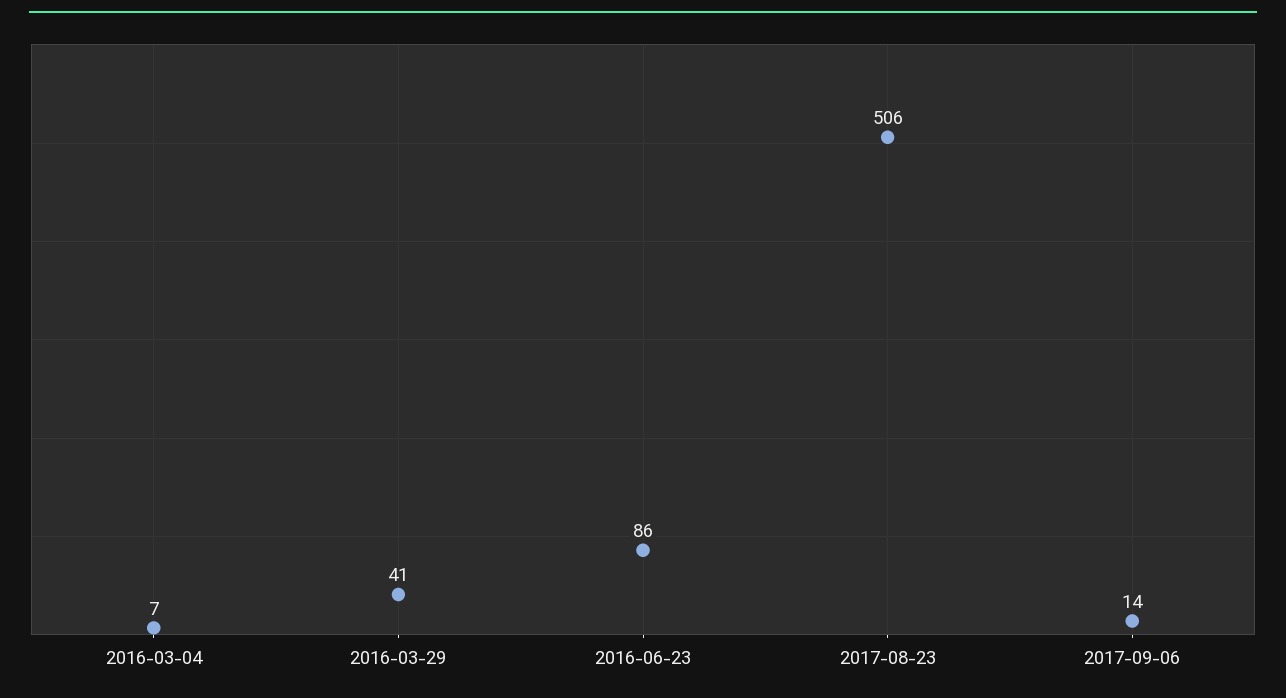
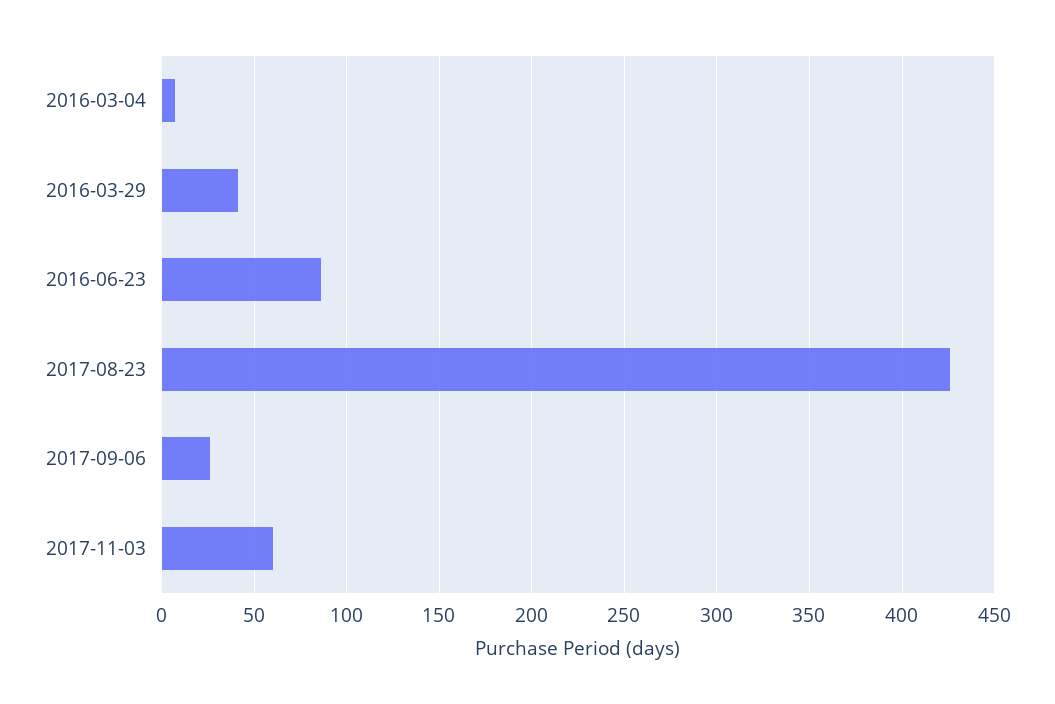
2017-08-23: 506 -> 425
2017-09-06: 14 -> 25
2017-11-03: none -> 60

